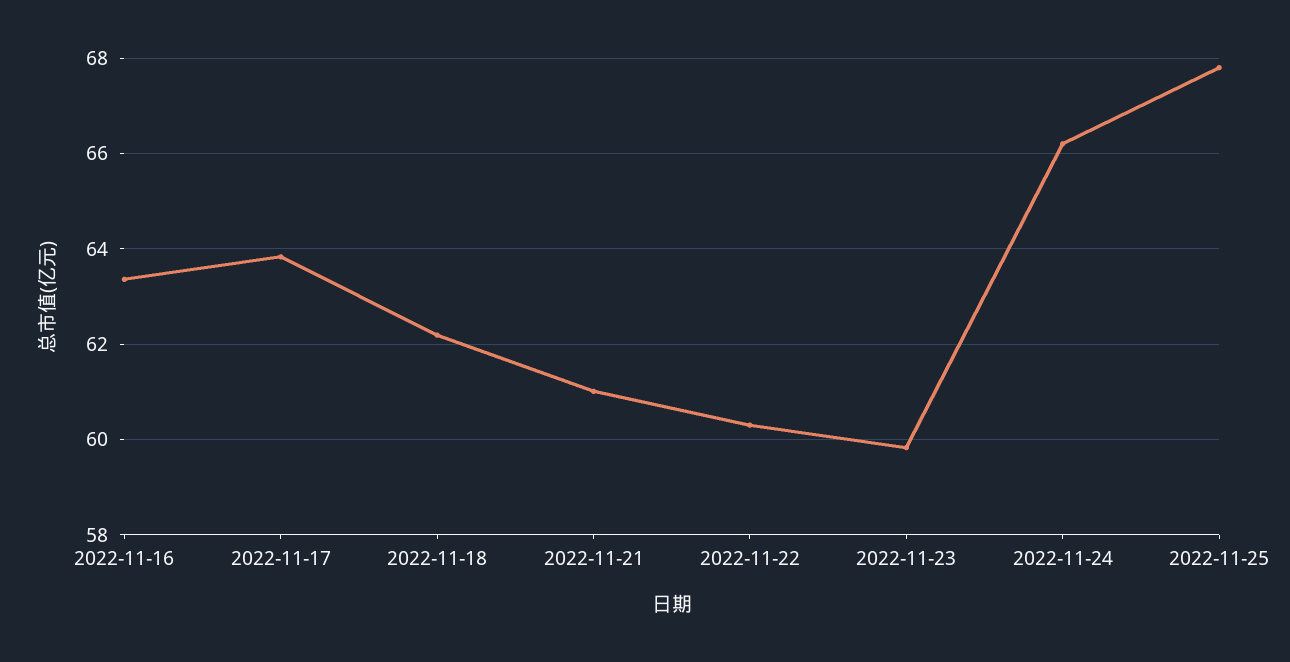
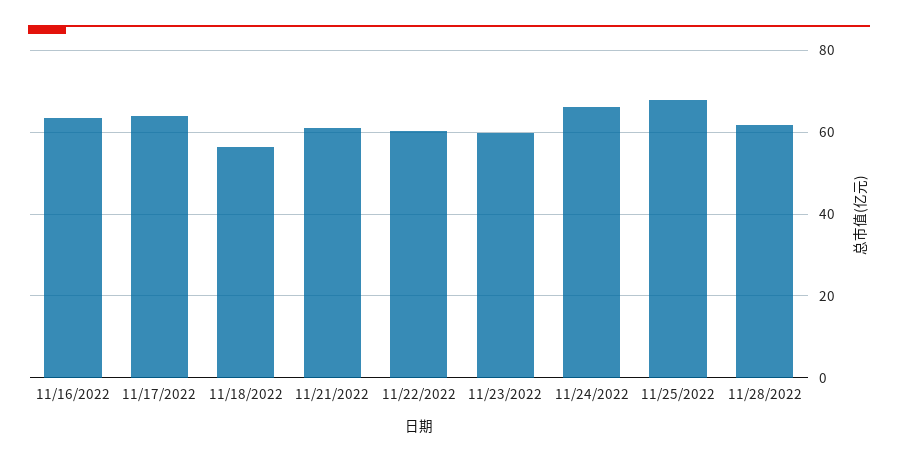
2022-11-18: 62.2 -> 56
11/28/2022: none -> 62

